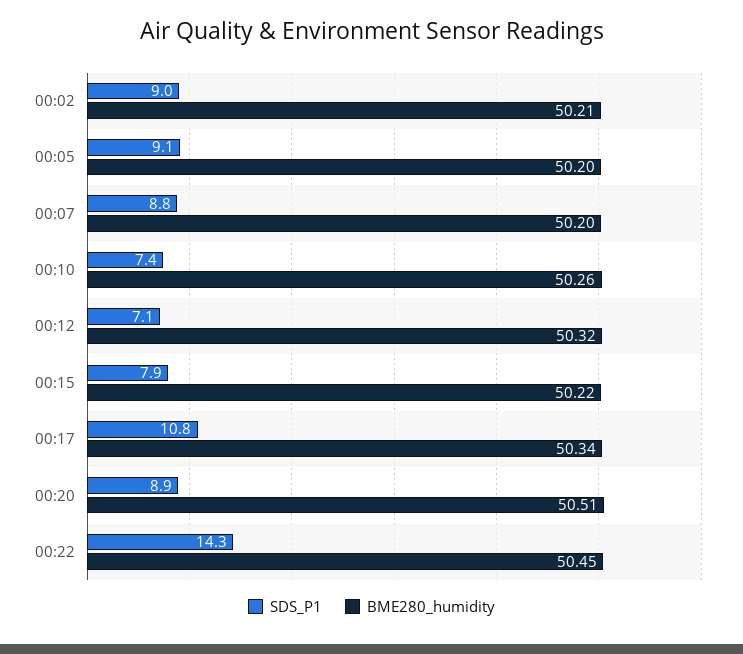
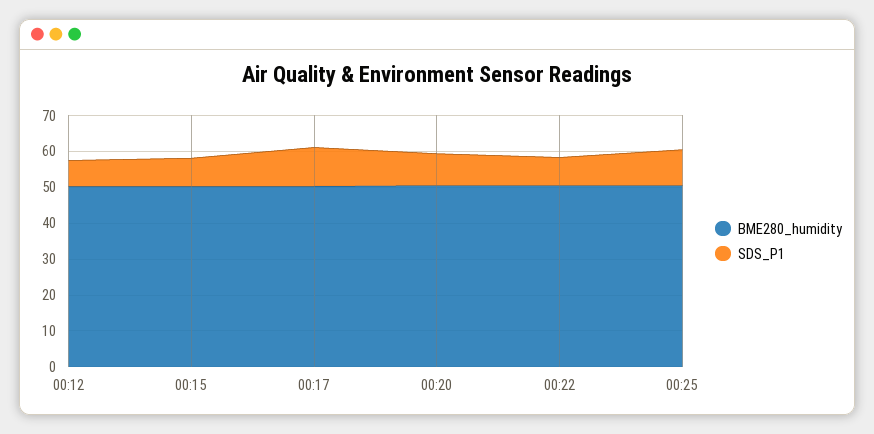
SDS_P1, 00:02: 9 -> none
BME280_humidity, 00:02: 50.21 -> none
SDS_P1, 00:05: 9.1 -> none
BME280_humidity, 00:05: 50.2 -> none
SDS_P1, 00:07: 8.8 -> none
BME280_humidity, 00:07: 50.2 -> none
SDS_P1, 00:10: 7.4 -> none
BME280_humidity, 00:10: 50.26 -> none
SDS_P1, 00:22: 14.3 -> 7.5
BME280_humidity, 00:25: none -> 50
SDS_P1, 00:25: none -> 10

